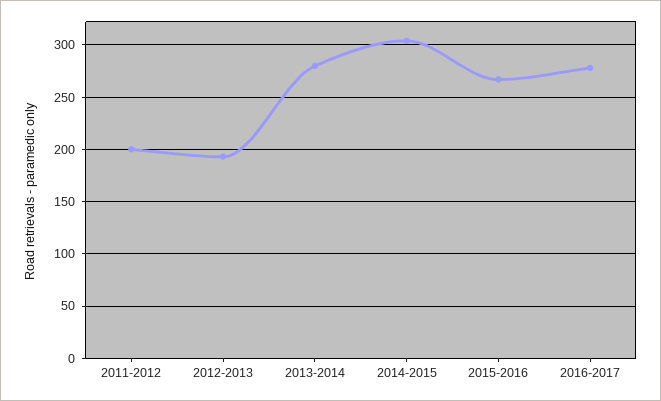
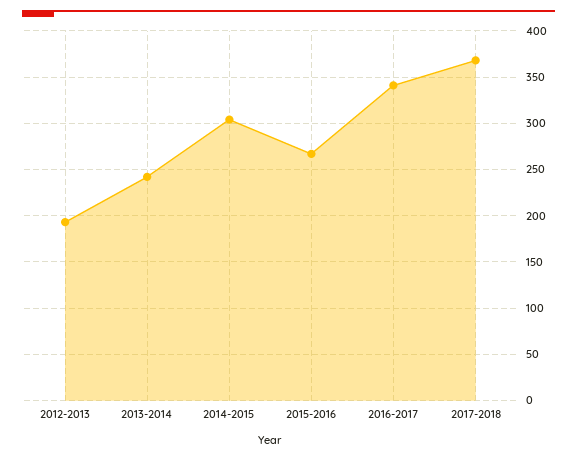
2011-2012: 200 -> none
2013-2014: 280 -> 240
2016-2017: 280 -> 340
2017-2018: none -> 370

